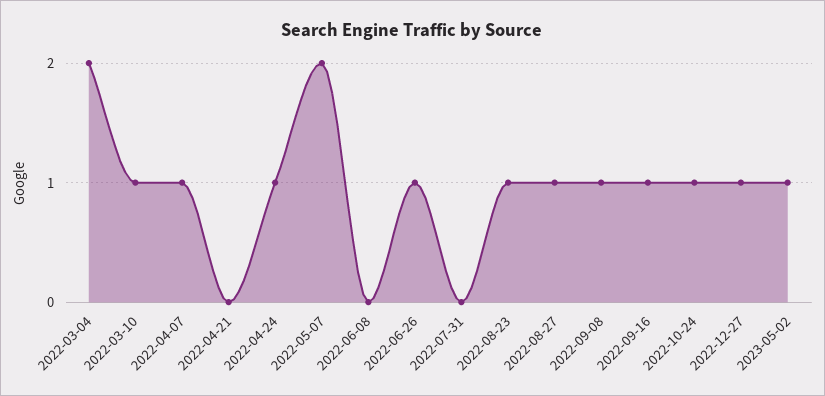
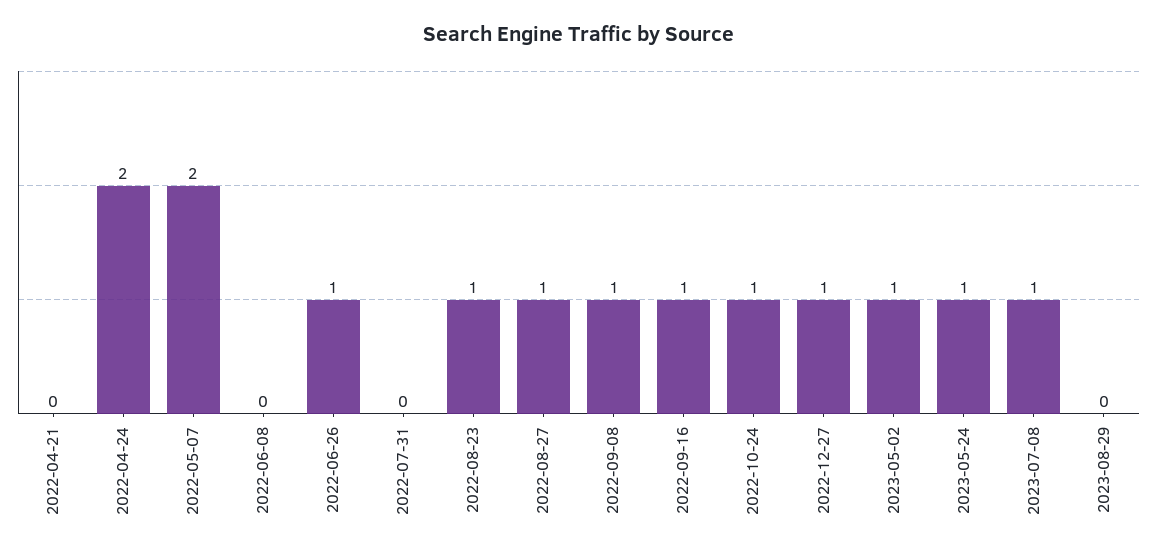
2022-03-04: 2 -> none
2022-03-10: 1 -> none
2022-04-07: 1 -> none
2022-04-24: 1 -> 2
2023-05-24: none -> 1
2023-07-08: none -> 1
2023-08-29: none -> 0

